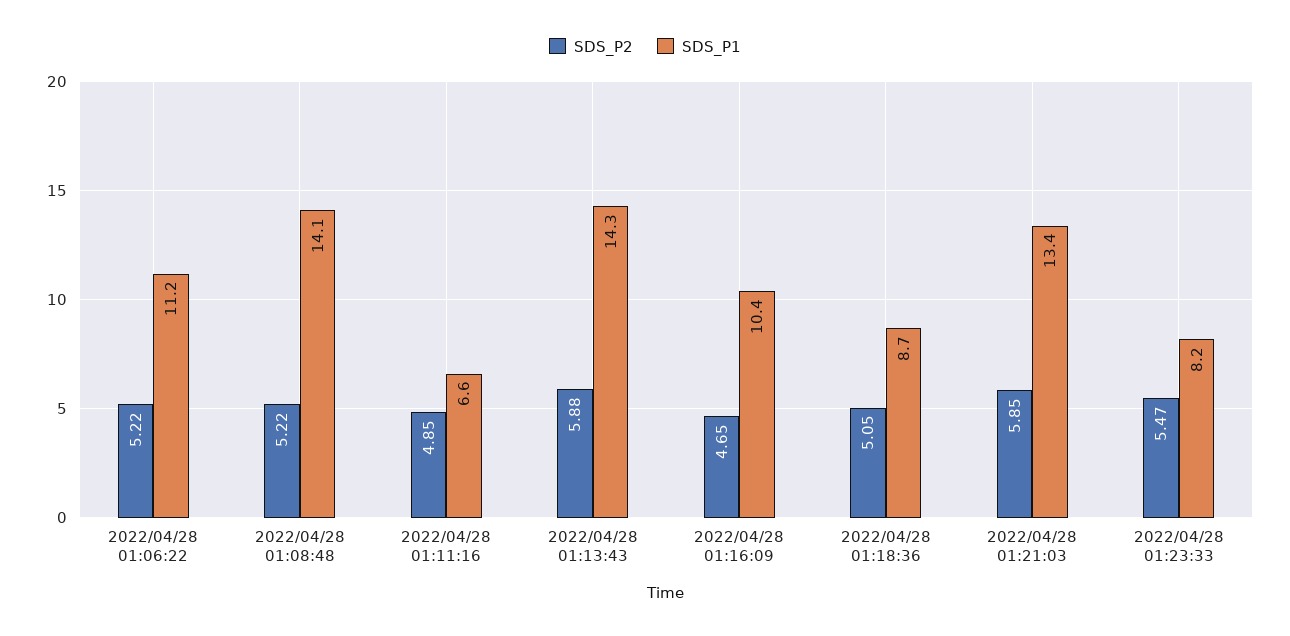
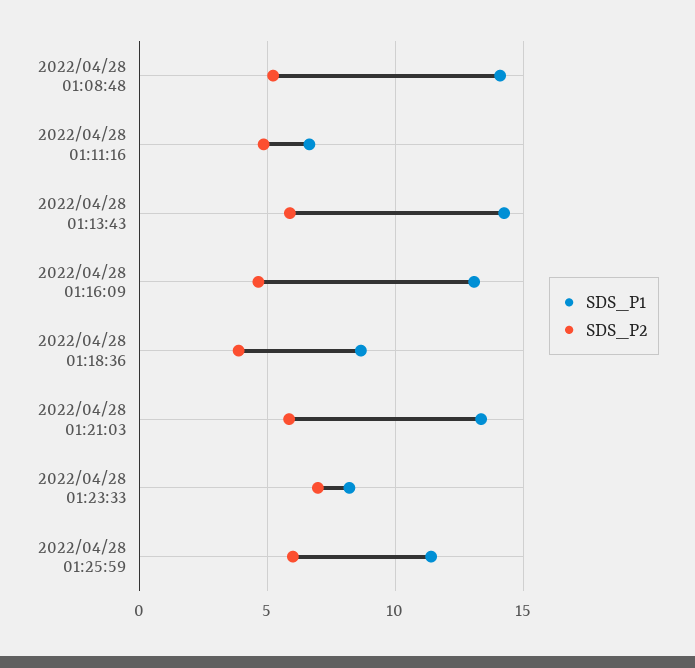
SDS_P2, 2022/04/28 01:06:22: 5.22 -> none
SDS_P1, 2022/04/28 01:06:22: 11.2 -> none
SDS_P1, 2022/04/28 01:16:09: 10.4 -> 13
SDS_P2, 2022/04/28 01:18:36: 5.05 -> 4
SDS_P2, 2022/04/28 01:23:33: 5.47 -> 7
SDS_P1, 2022/04/28 01:25:59: none -> 11.5
SDS_P2, 2022/04/28 01:25:59: none -> 6

